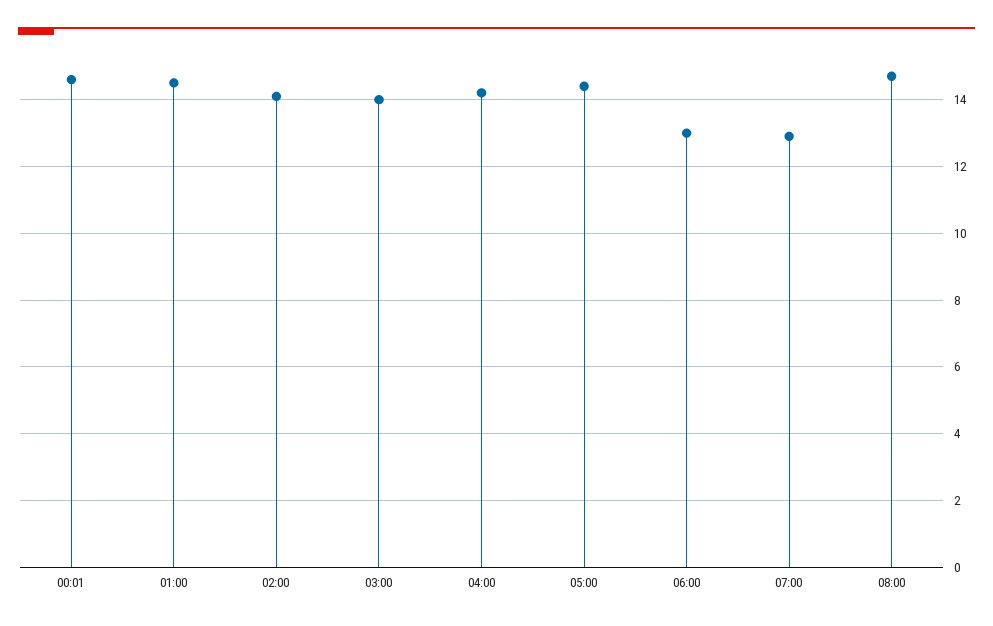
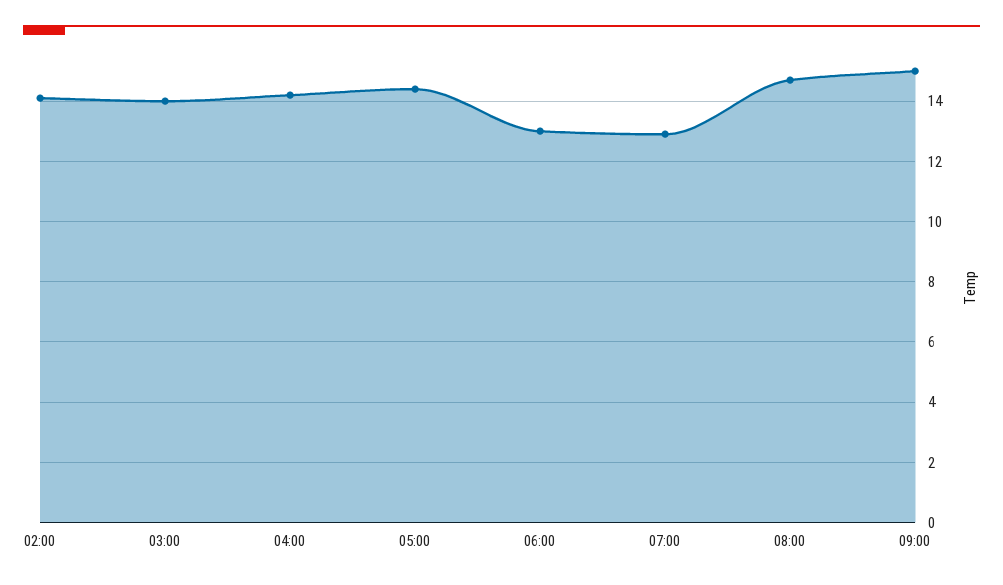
00:01: 14.5 -> none
01:00: 14.5 -> none
09:00: none -> 15

